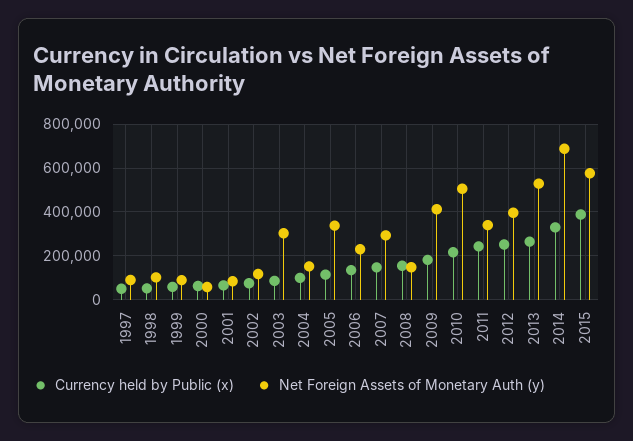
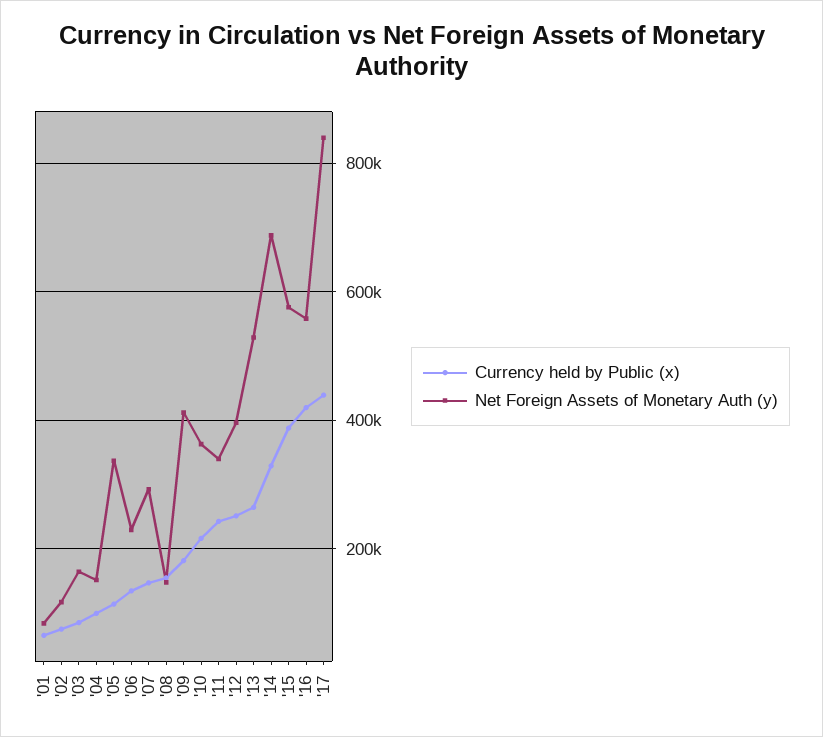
Currency held by Public (x), 1997: 50000 -> none
Net Foreign Assets of Monetary Auth (y), 1997: 100000 -> none
Currency held by Public (x), 1998: 50000 -> none
Net Foreign Assets of Monetary Auth (y), 1998: 100000 -> none
Currency held by Public (x), 1999: 50000 -> none
Net Foreign Assets of Monetary Auth (y), 1999: 100000 -> none
Currency held by Public (x), 2000: 50000 -> none
Net Foreign Assets of Monetary Auth (y), 2000: 50000 -> none
Net Foreign Assets of Monetary Auth (y), 2003: 300000 -> 160000
Net Foreign Assets of Monetary Auth (y), 2010: 500000 -> 360000
Currency held by Public (x), '16: none -> 420000
Net Foreign Assets of Monetary Auth (y), '16: none -> 560000
Currency held by Public (x), '17: none -> 440000
Net Foreign Assets of Monetary Auth (y), '17: none -> 840000

